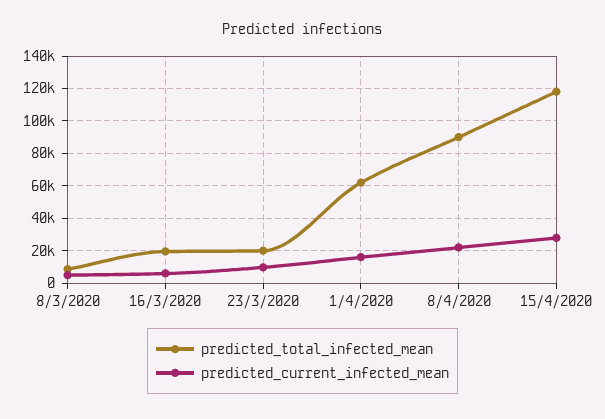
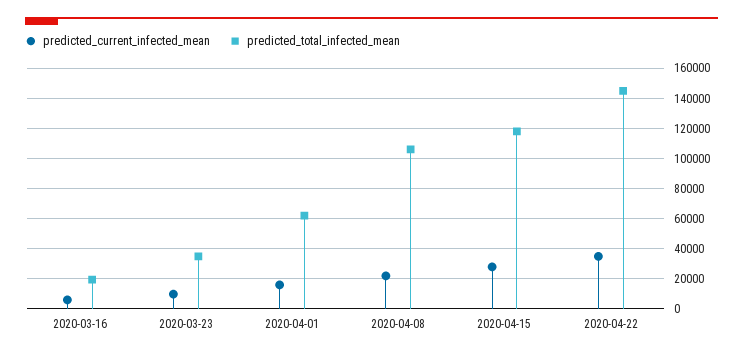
predicted_total_infected_mean, 8/3/2020: 10000 -> none
predicted_current_infected_mean, 8/3/2020: 5000 -> none
predicted_total_infected_mean, 23/3/2020: 20000 -> 35000
predicted_total_infected_mean, 8/4/2020: 90000 -> 105000
predicted_current_infected_mean, 2020-04-22: none -> 35000
predicted_total_infected_mean, 2020-04-22: none -> 145000

